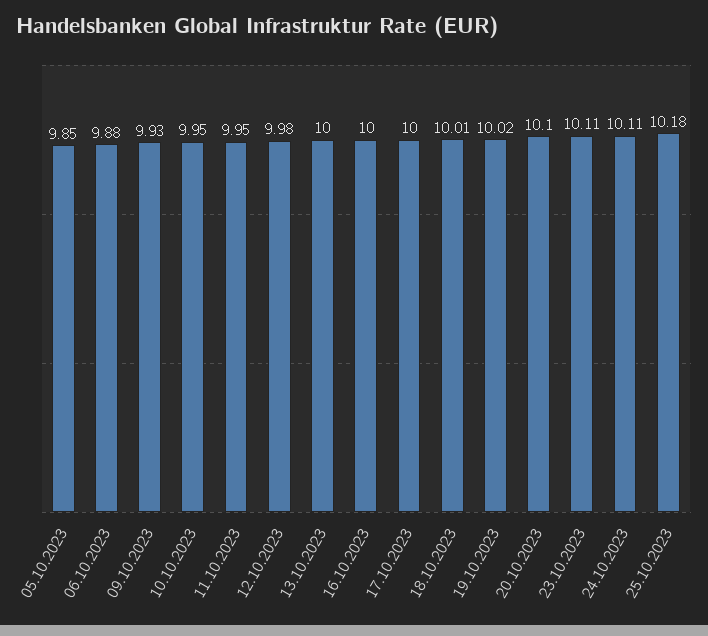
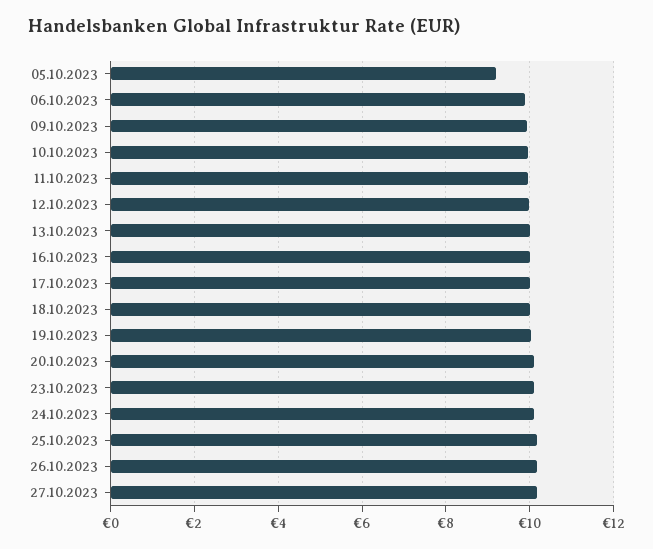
05.10.2023: 9.85 -> 9.2
26.10.2023: none -> 10.2
27.10.2023: none -> 10.2

